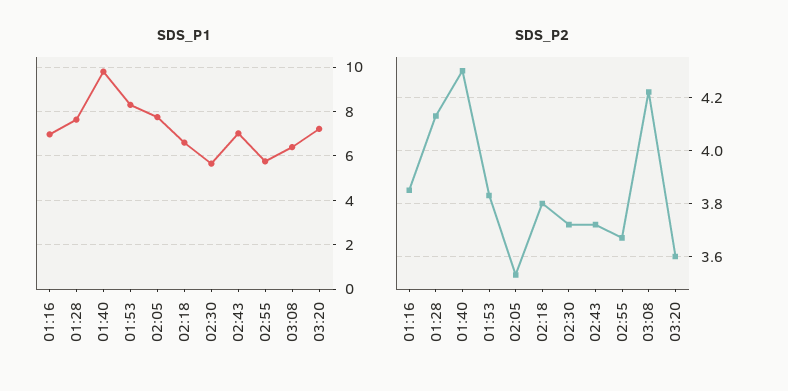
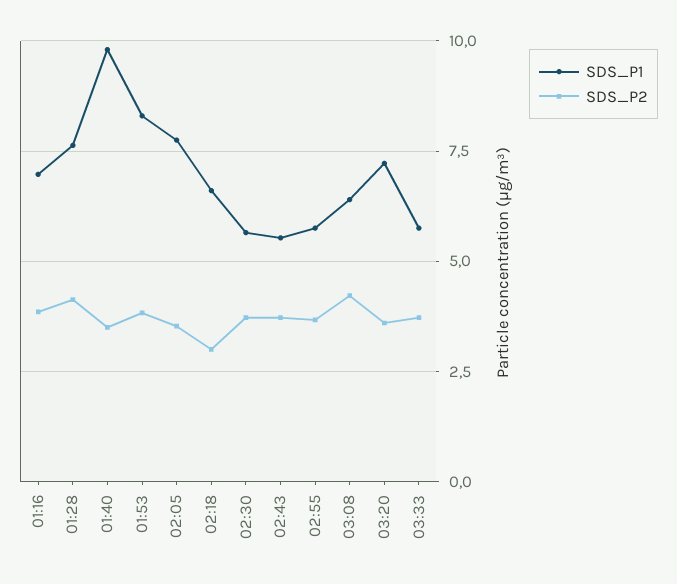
SDS_P1, 02:43: 7 -> 5.5
SDS_P2, 01:40: 4.3 -> 3.5
SDS_P2, 02:18: 3.8 -> 3
SDS_P1, 03:33: none -> 5.75
SDS_P2, 03:33: none -> 3.75

